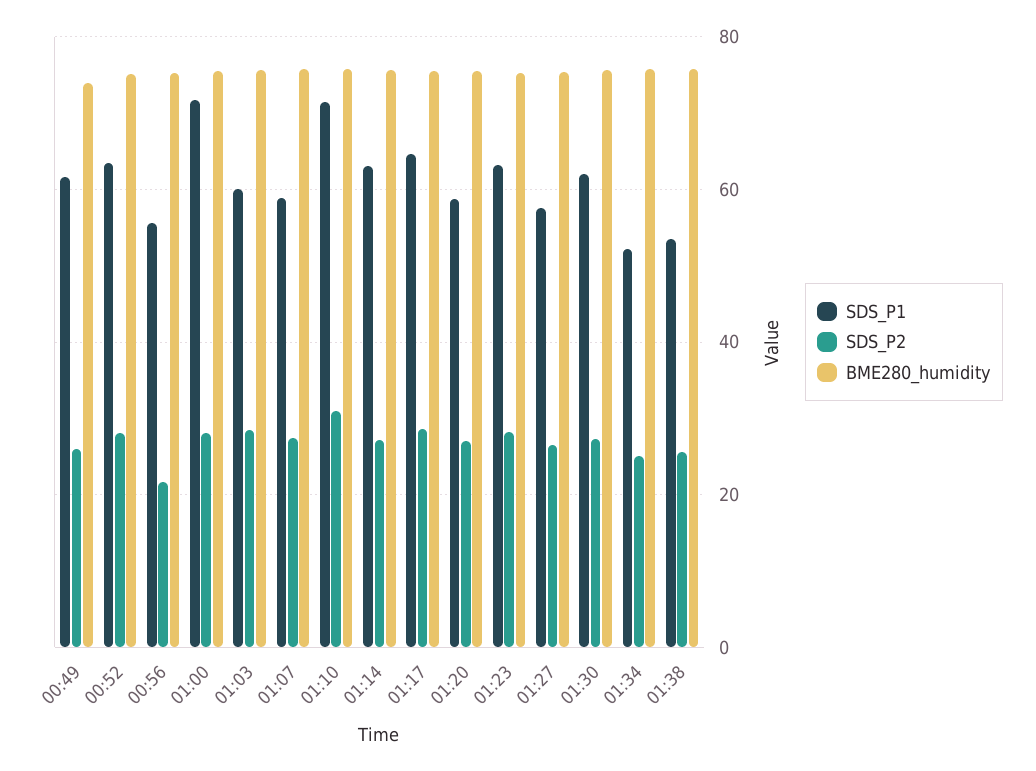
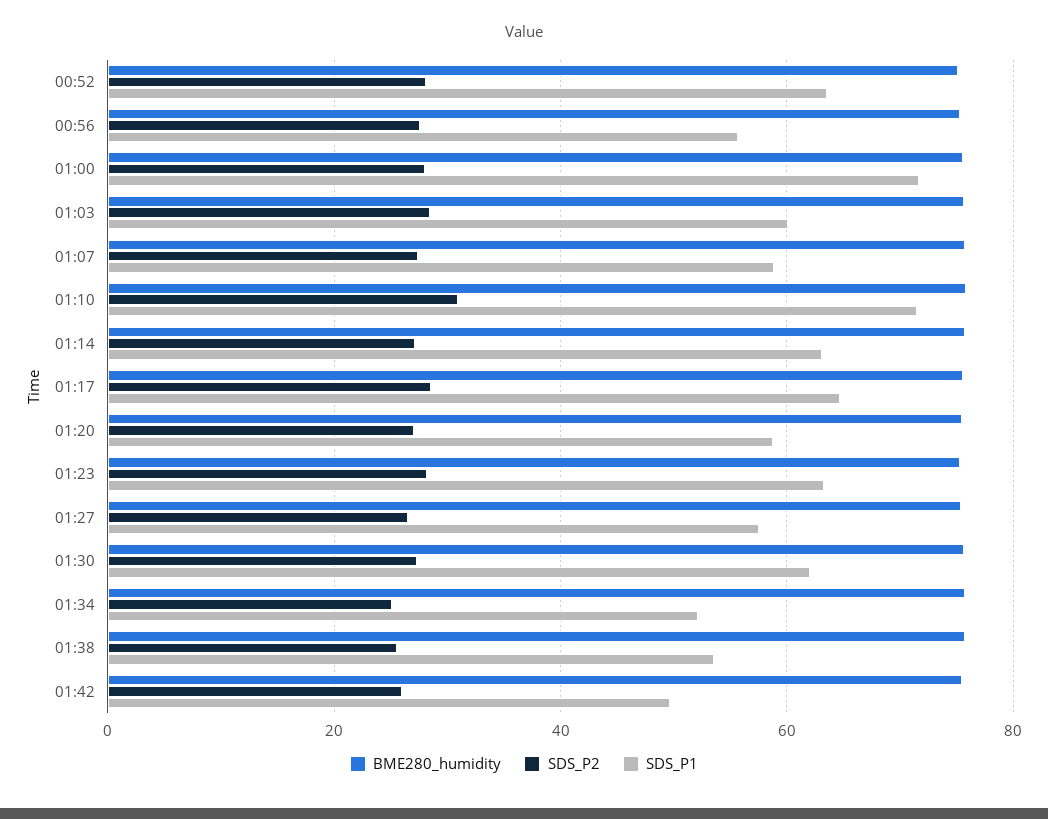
SDS_P1, 00:49: 62 -> none
SDS_P2, 00:49: 26 -> none
BME280_humidity, 00:49: 74 -> none
SDS_P2, 00:56: 22 -> 28
BME280_humidity, 01:42: none -> 76
SDS_P2, 01:42: none -> 26
SDS_P1, 01:42: none -> 50

